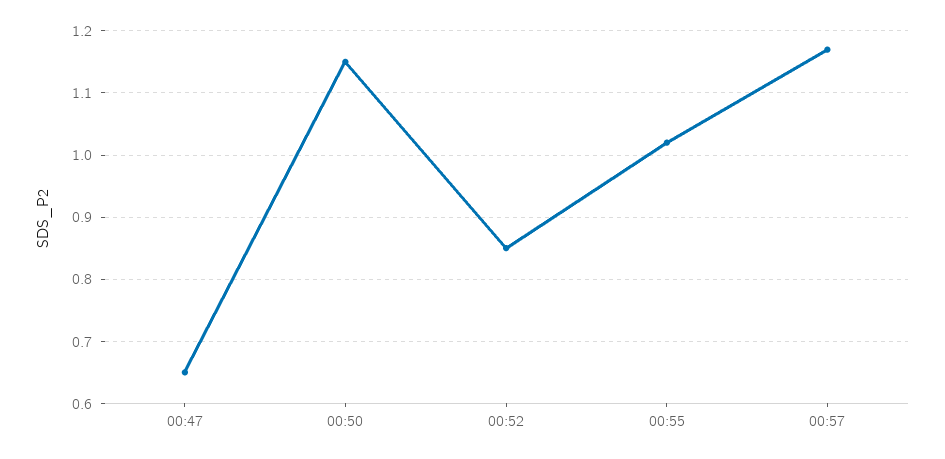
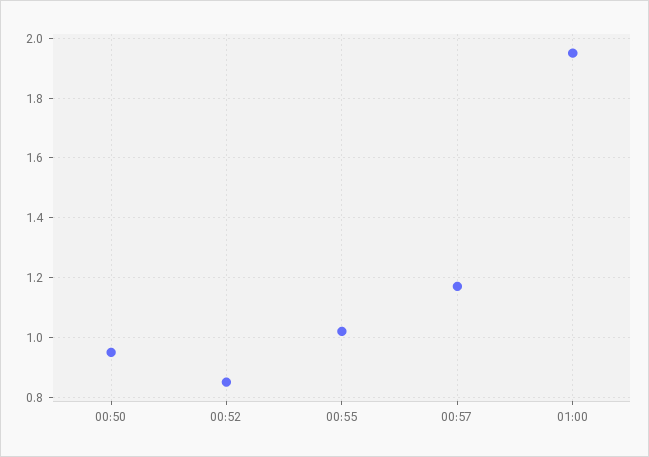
00:47: 0.65 -> none
00:50: 1.15 -> 0.95
01:00: none -> 1.95

